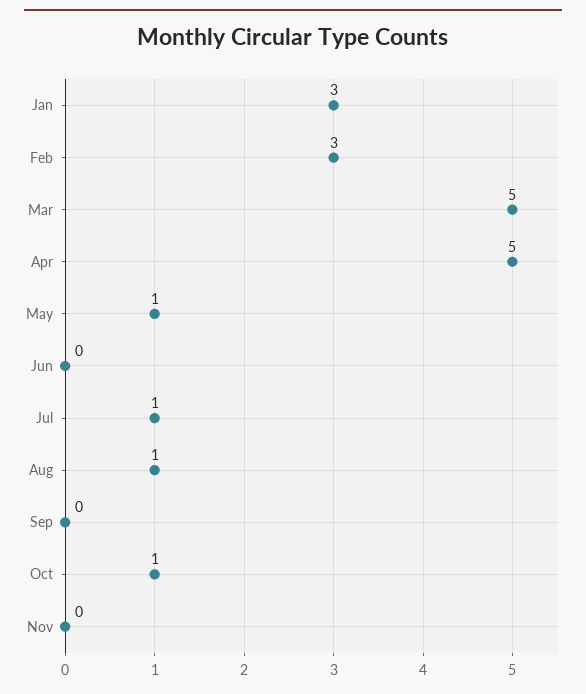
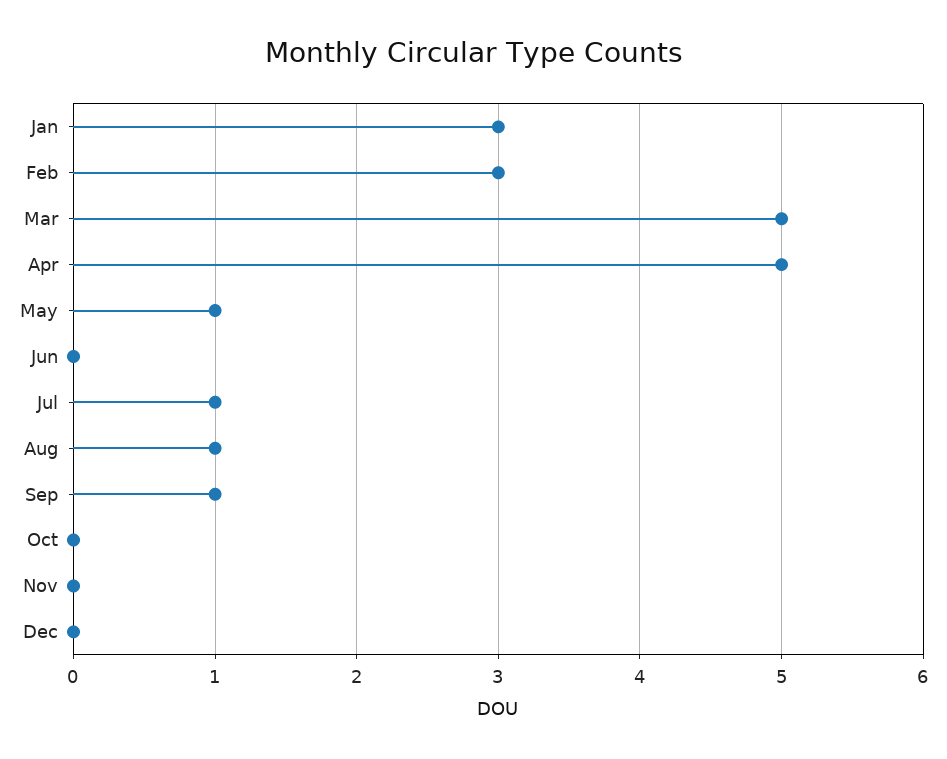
Sep: 0 -> 1
Oct: 1 -> 0
Dec: none -> 0

